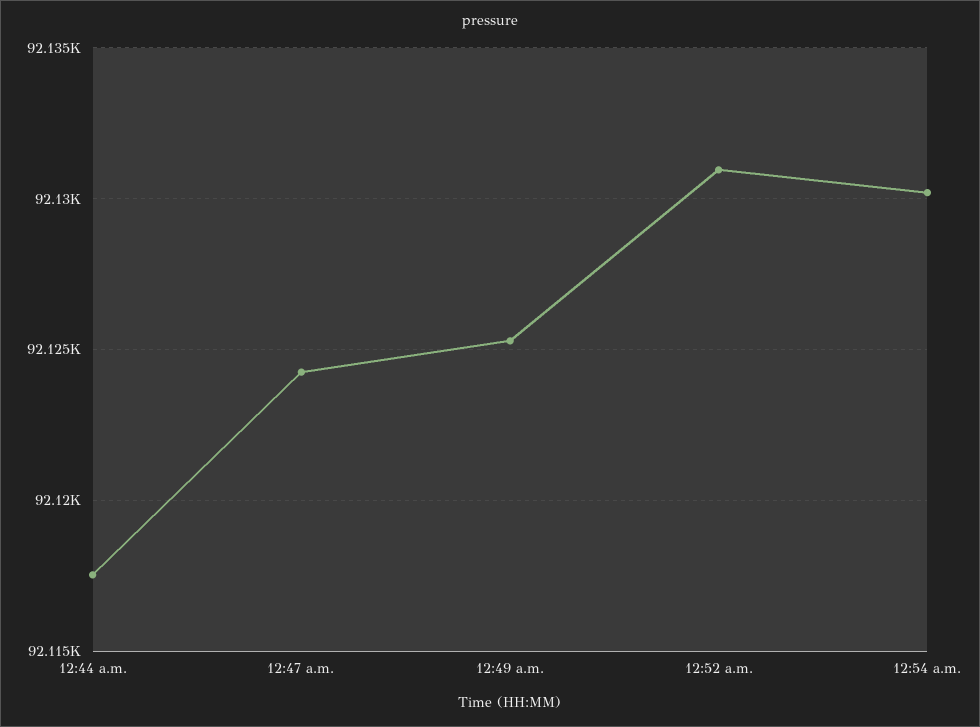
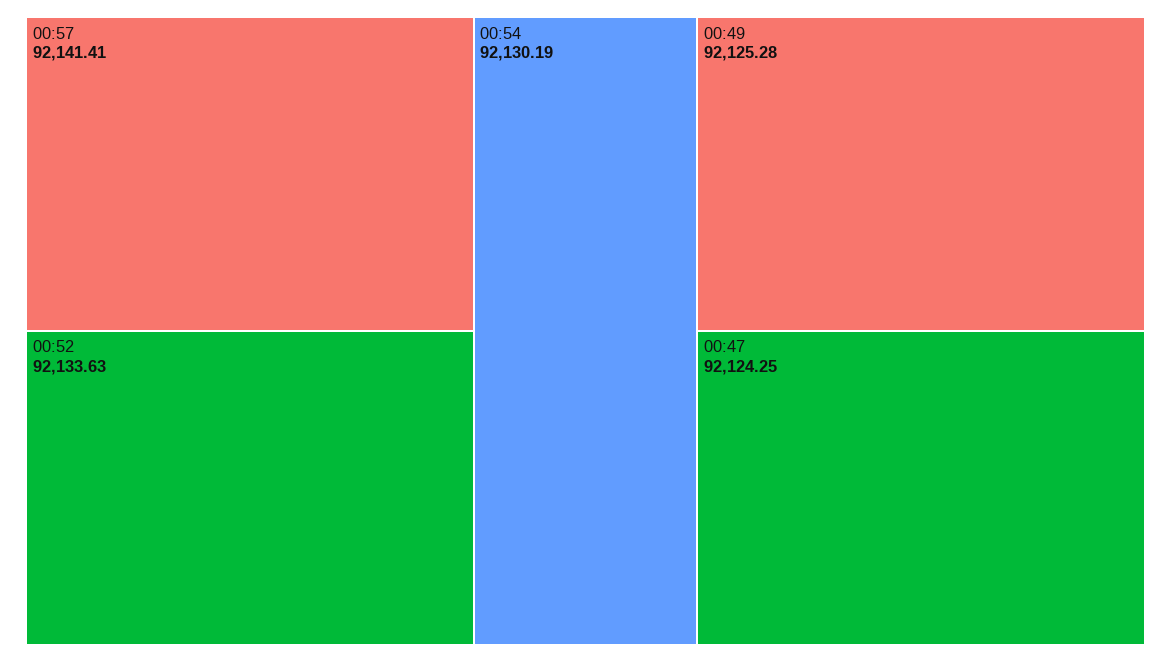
12:44 a.m.: 92117.5 -> none
12:52 a.m.: 92131 -> 92133.63
00:57: none -> 92141.41

